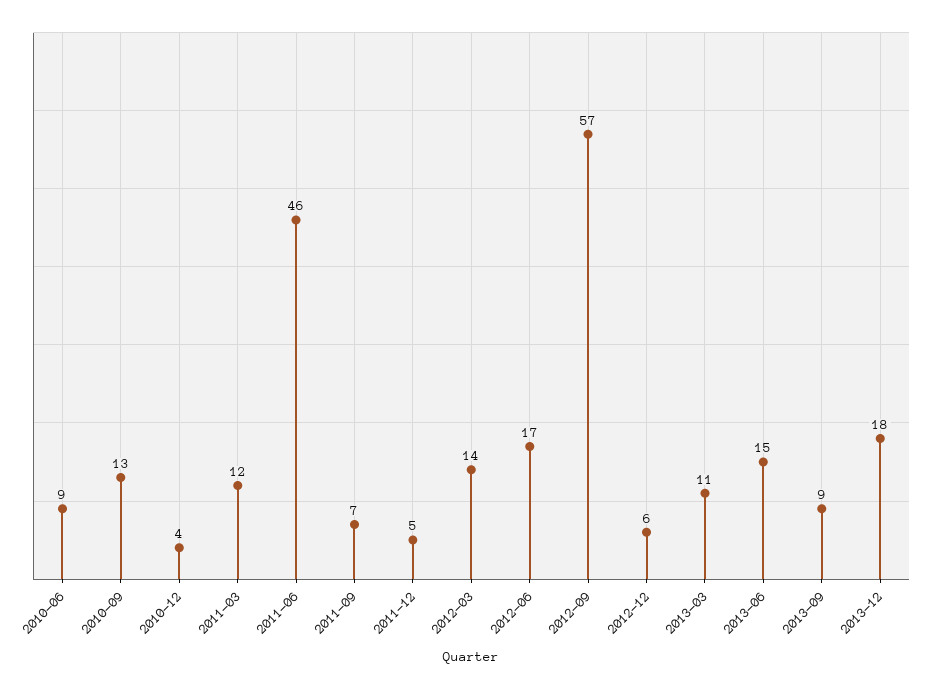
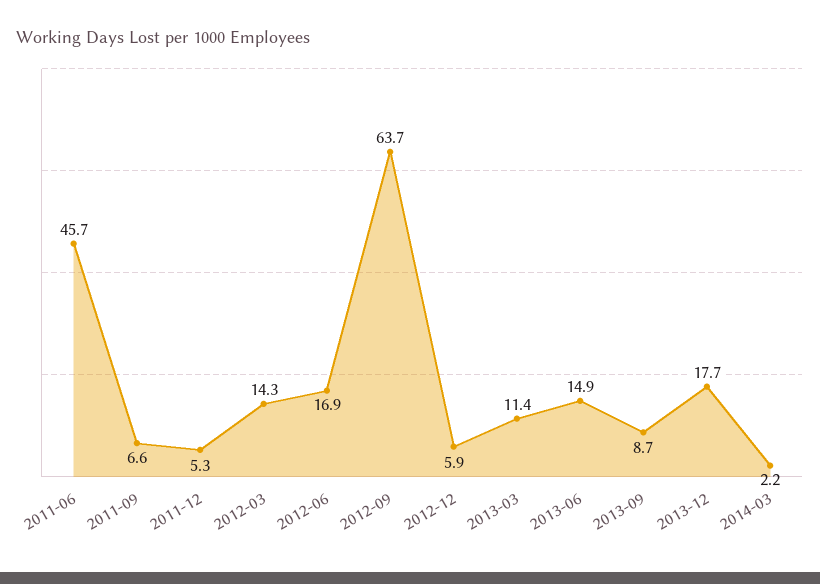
2010-06: 9 -> none
2010-09: 13 -> none
2010-12: 4 -> none
2011-03: 12 -> none
2012-09: 57 -> 63.7
2014-03: none -> 2.2

